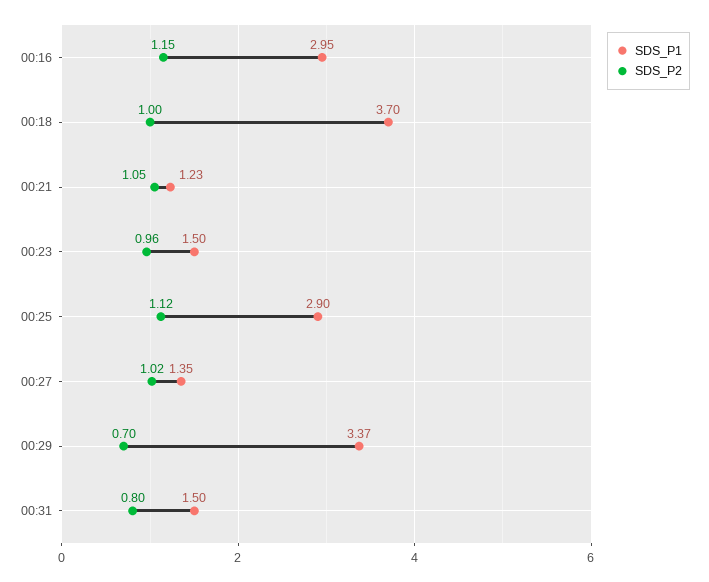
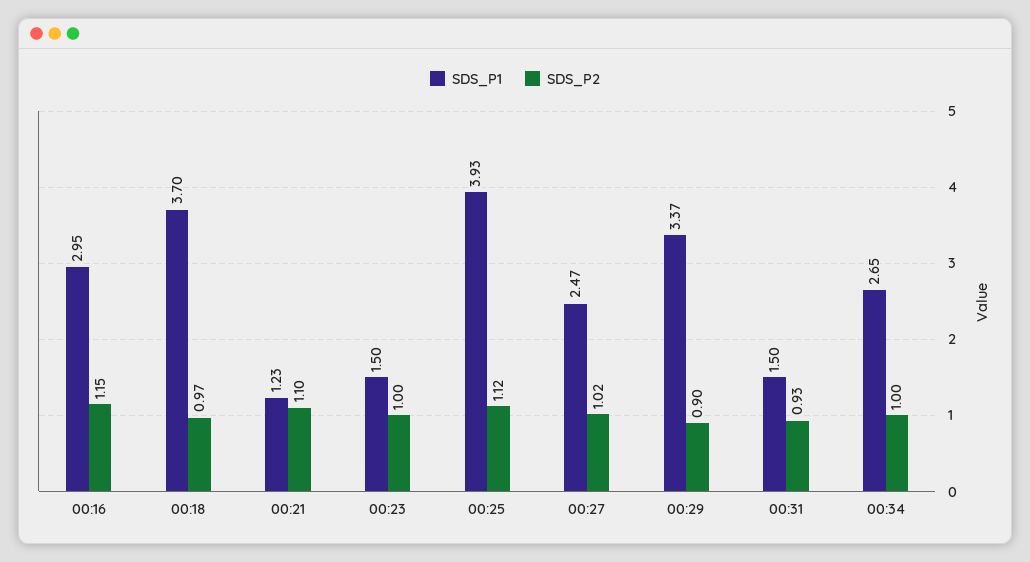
SDS_P2, 00:18: 1 -> 0.97
SDS_P2, 00:21: 1.05 -> 1.1
SDS_P2, 00:23: 0.96 -> 1
SDS_P1, 00:25: 2.9 -> 3.93
SDS_P1, 00:27: 1.35 -> 2.47
SDS_P2, 00:29: 0.7 -> 0.9
SDS_P2, 00:31: 0.8 -> 0.93
SDS_P1, 00:34: none -> 2.65
SDS_P2, 00:34: none -> 1

